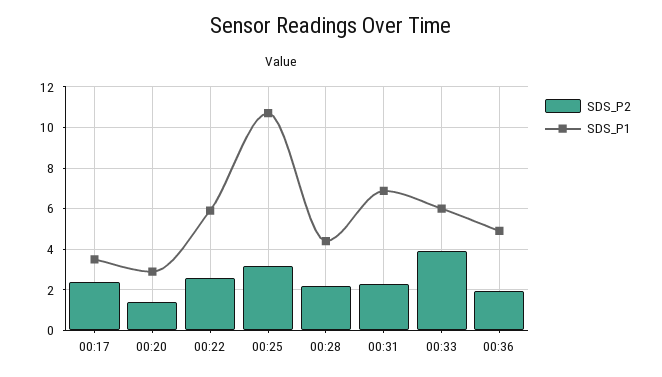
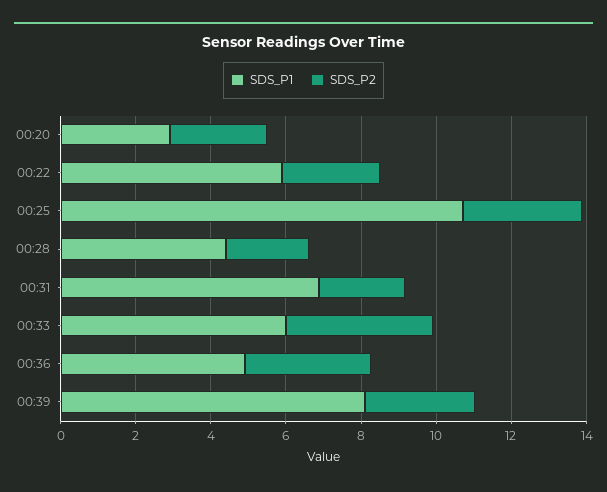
SDS_P2, 00:17: 2.5 -> none
SDS_P1, 00:17: 3.5 -> none
SDS_P2, 00:20: 1.5 -> 2.5
SDS_P2, 00:36: 2 -> 3.5
SDS_P1, 00:39: none -> 8
SDS_P2, 00:39: none -> 3

